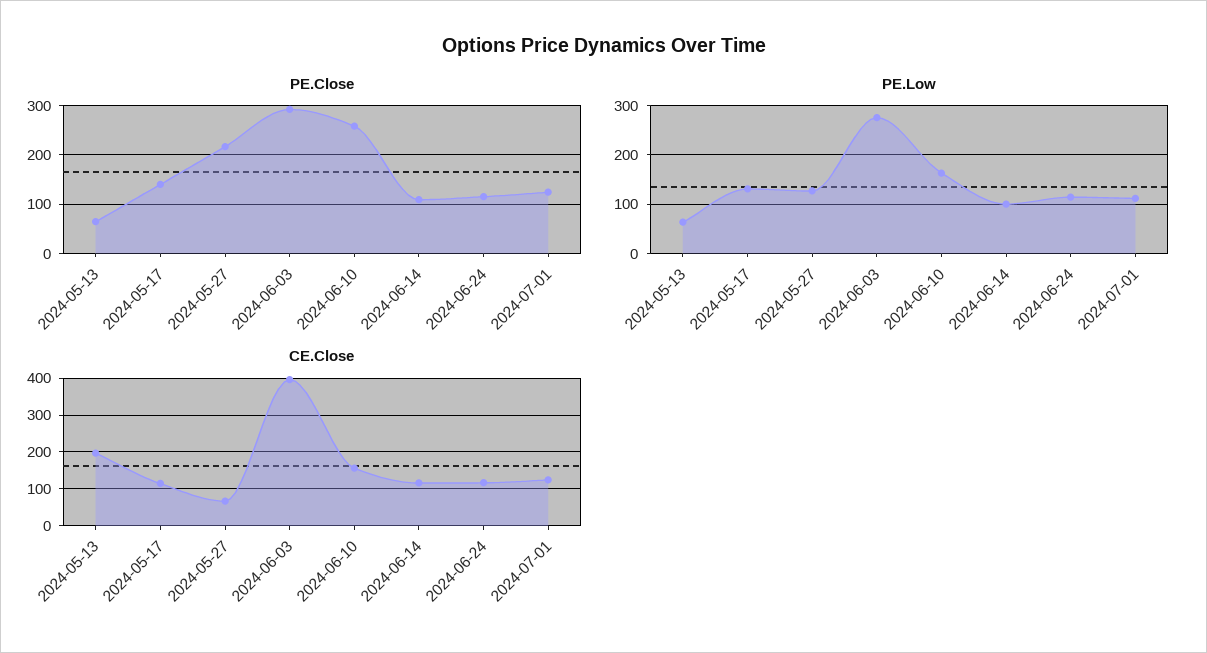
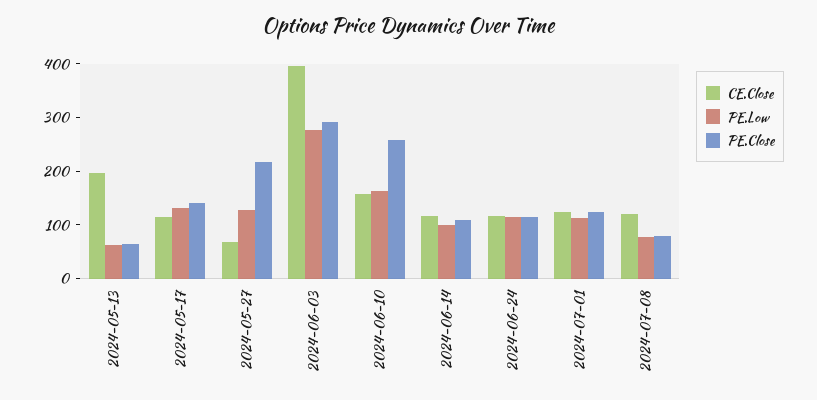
CE.Close, 2024-07-08: none -> 120
PE.Low, 2024-07-08: none -> 80
PE.Close, 2024-07-08: none -> 80

